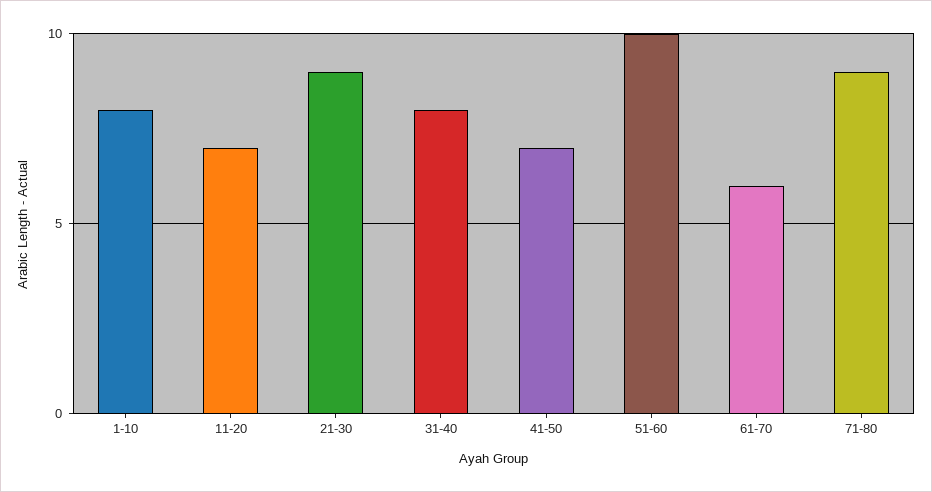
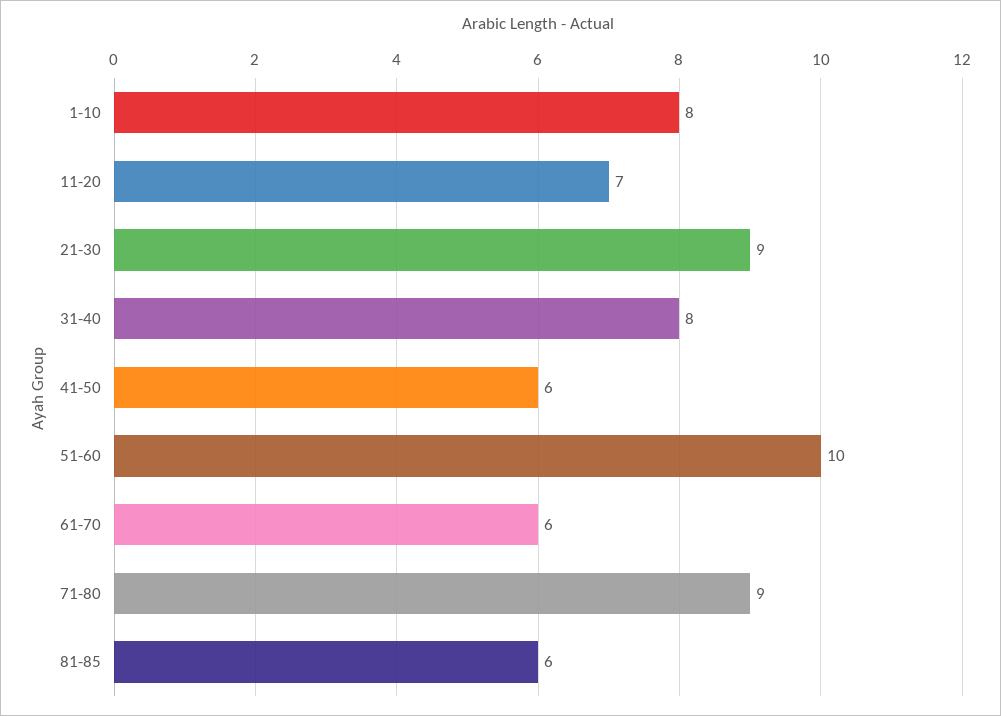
41-50: 7 -> 6
81-85: none -> 6

